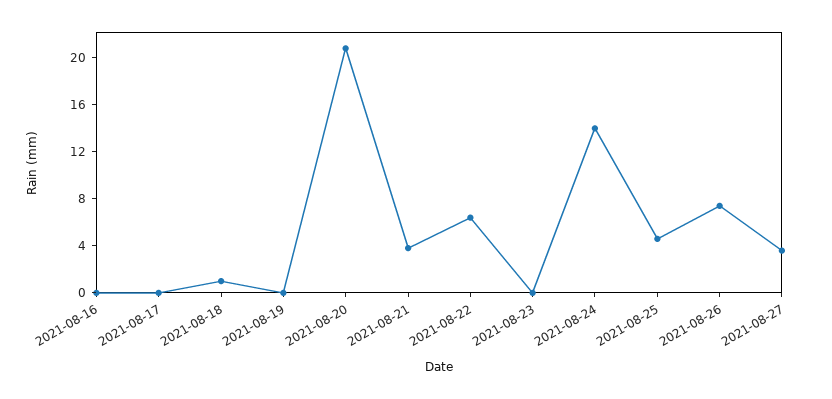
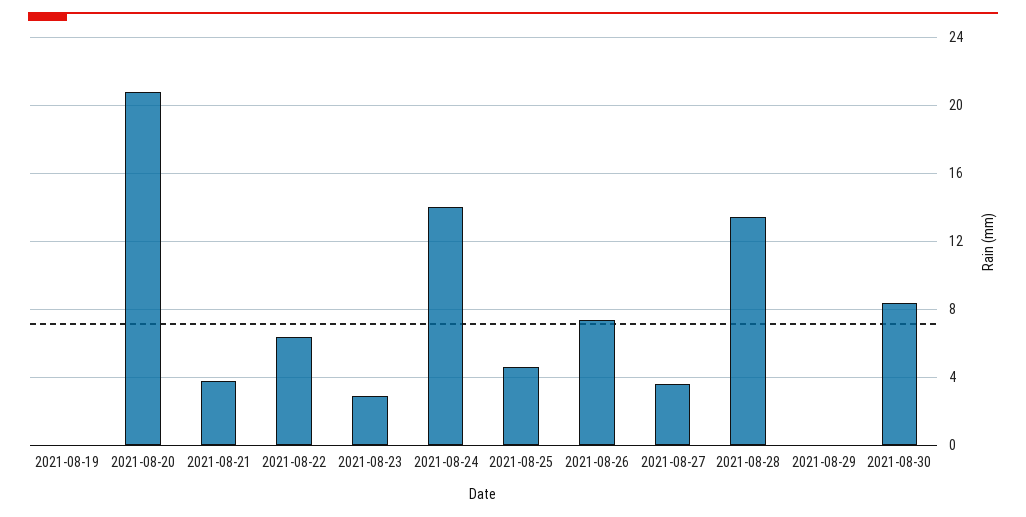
2021-08-16: 0 -> none
2021-08-17: 0 -> none
2021-08-18: 1 -> none
2021-08-23: 0 -> 3
2021-08-28: none -> 13.5
2021-08-29: none -> 0
2021-08-30: none -> 8.5

